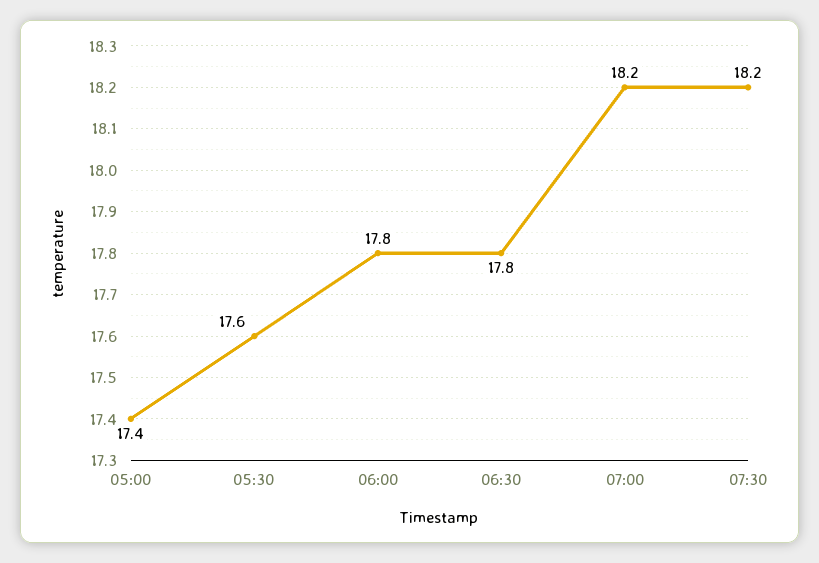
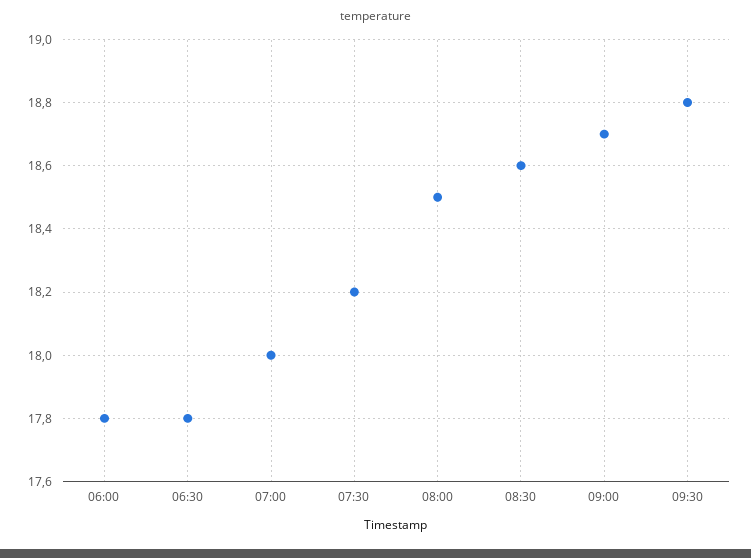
05:00: 17.4 -> none
05:30: 17.6 -> none
07:00: 18.2 -> 18
08:00: none -> 18.5
08:30: none -> 18.6
09:00: none -> 18.7
09:30: none -> 18.8

